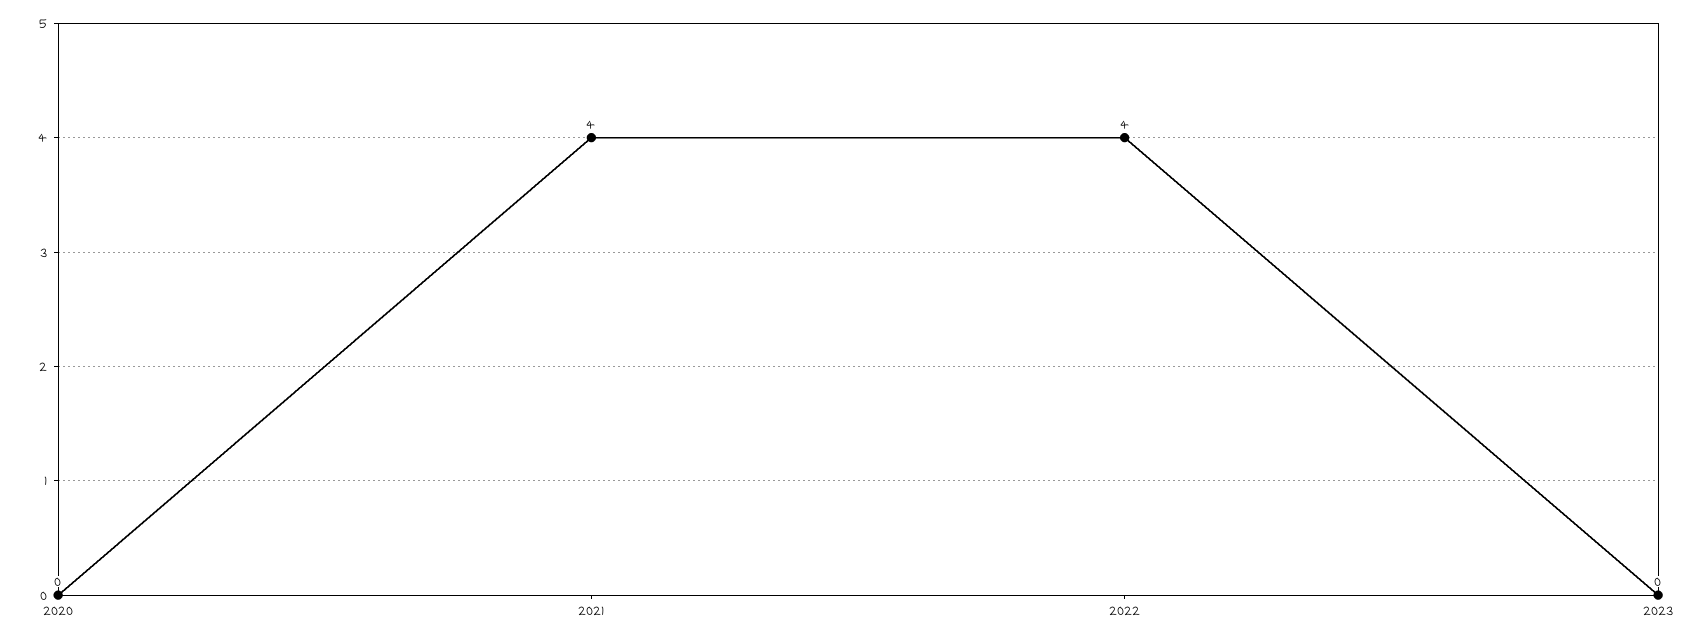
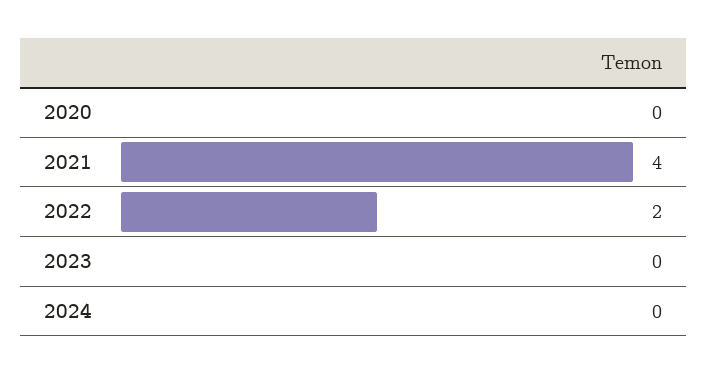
2022: 4 -> 2
2024: none -> 0

